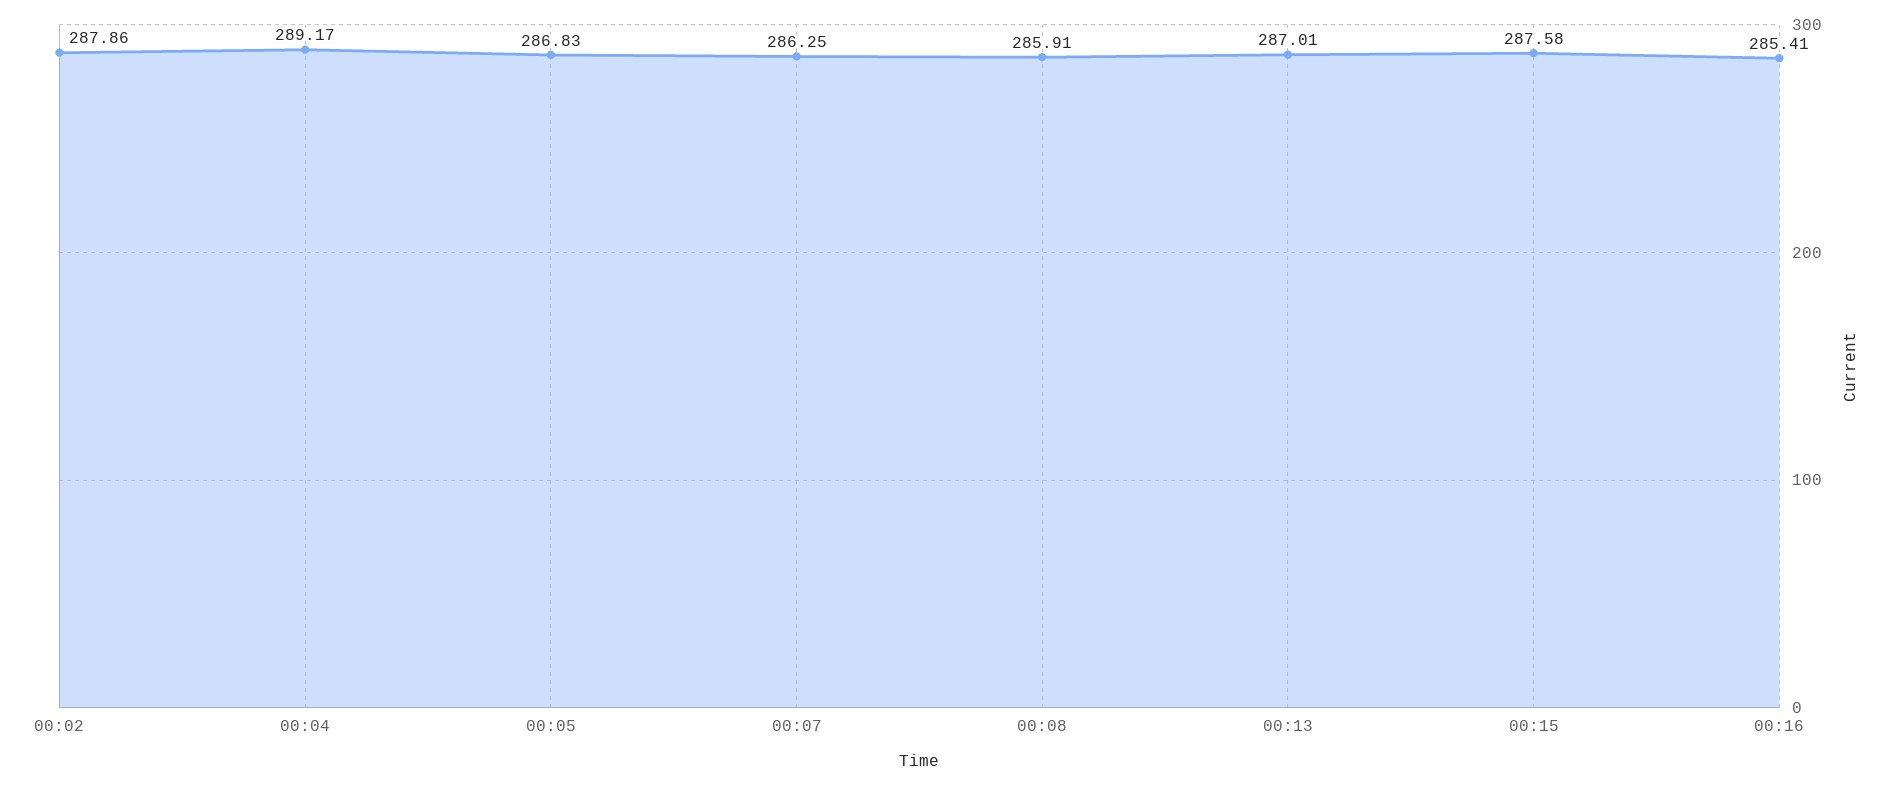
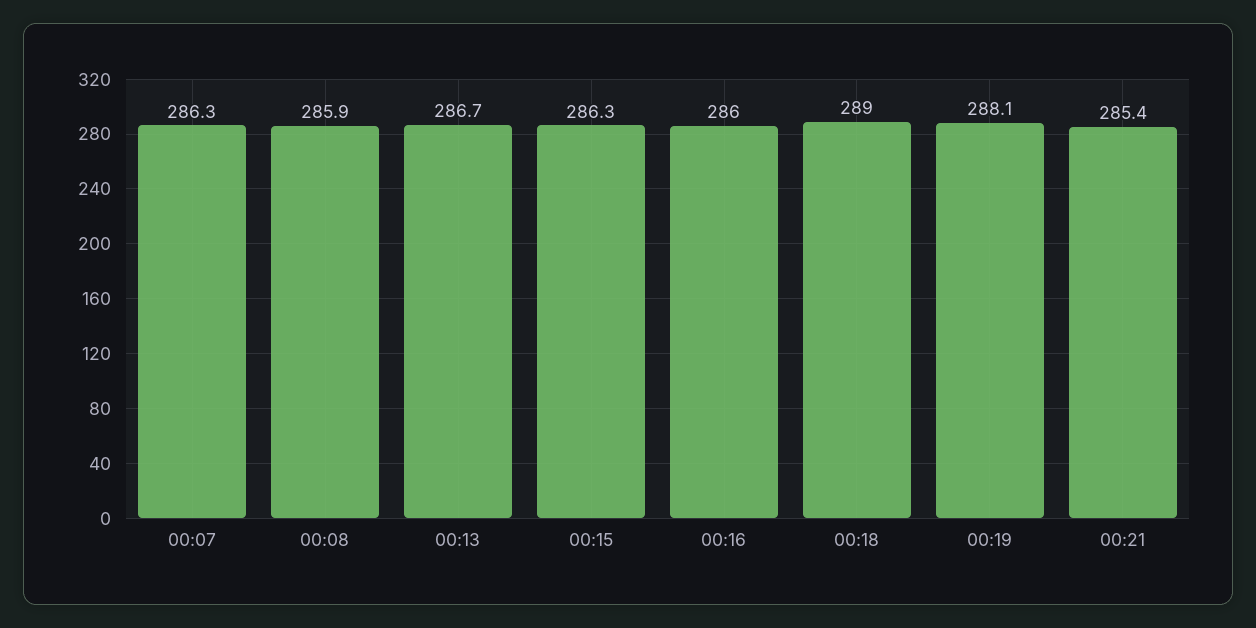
00:02: 287.86 -> none
00:04: 289.17 -> none
00:05: 286.83 -> none
00:13: 287.01 -> 286.7
00:15: 287.58 -> 286.3
00:16: 285.41 -> 286
00:18: none -> 289
00:19: none -> 288.1
00:21: none -> 285.4

